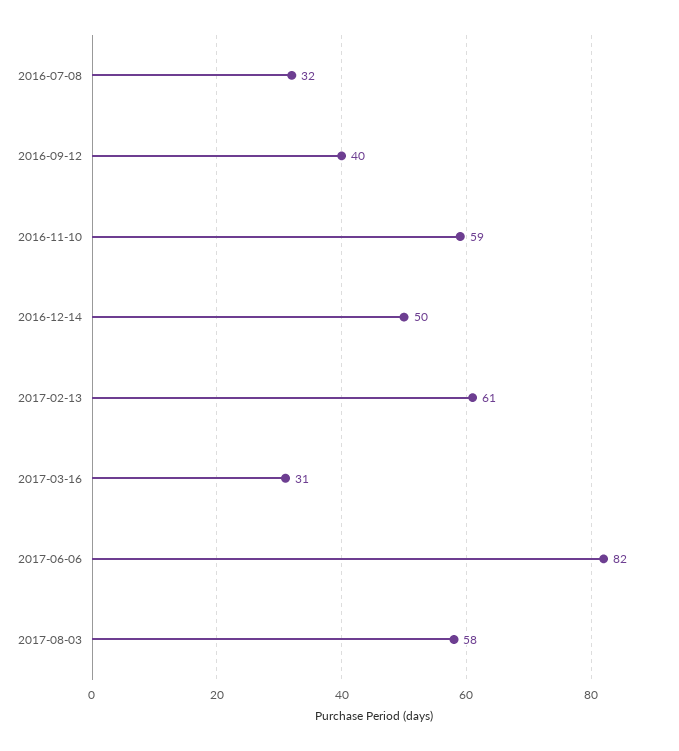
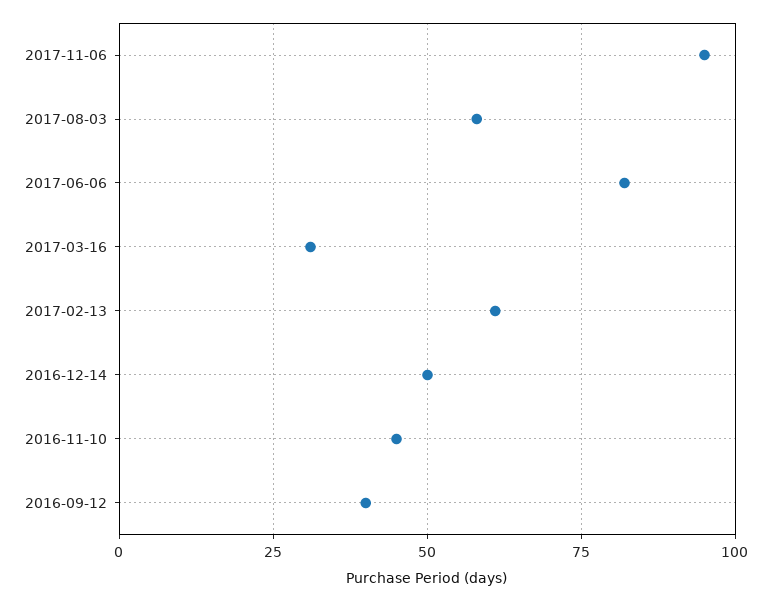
2016-07-08: 32 -> none
2016-11-10: 59 -> 45
2017-11-06: none -> 95

